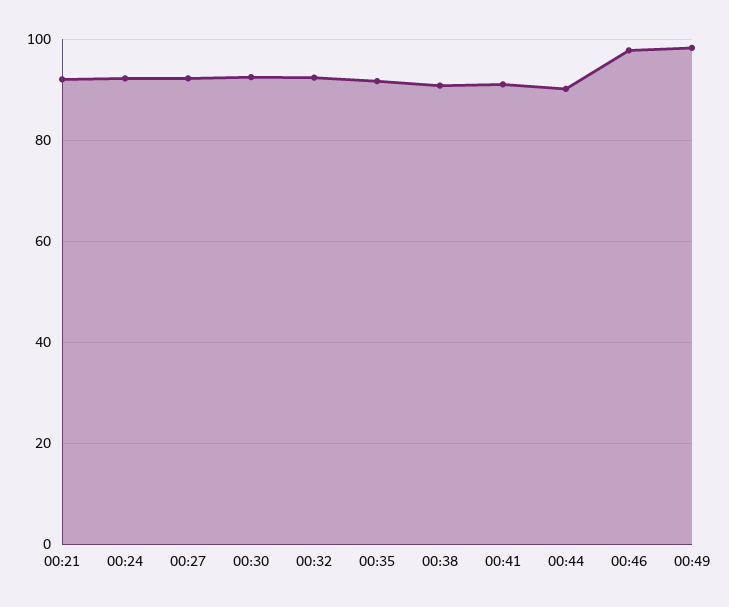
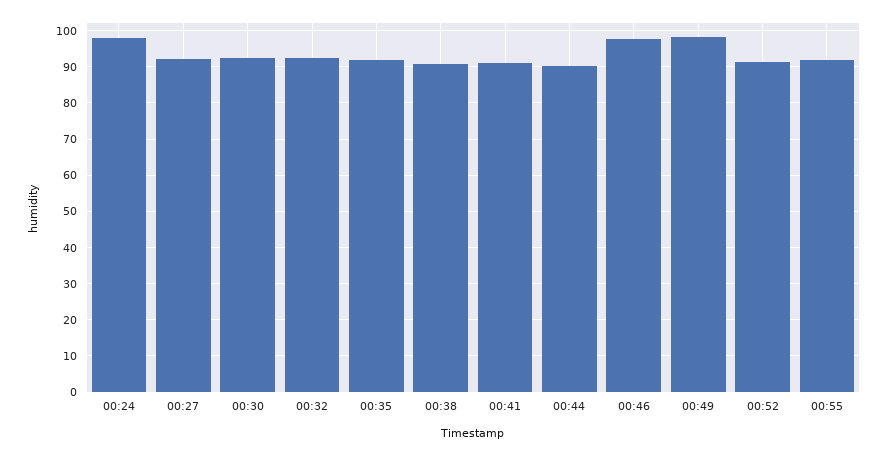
00:21: 92 -> none
00:24: 92 -> 98
00:52: none -> 92
00:55: none -> 92

